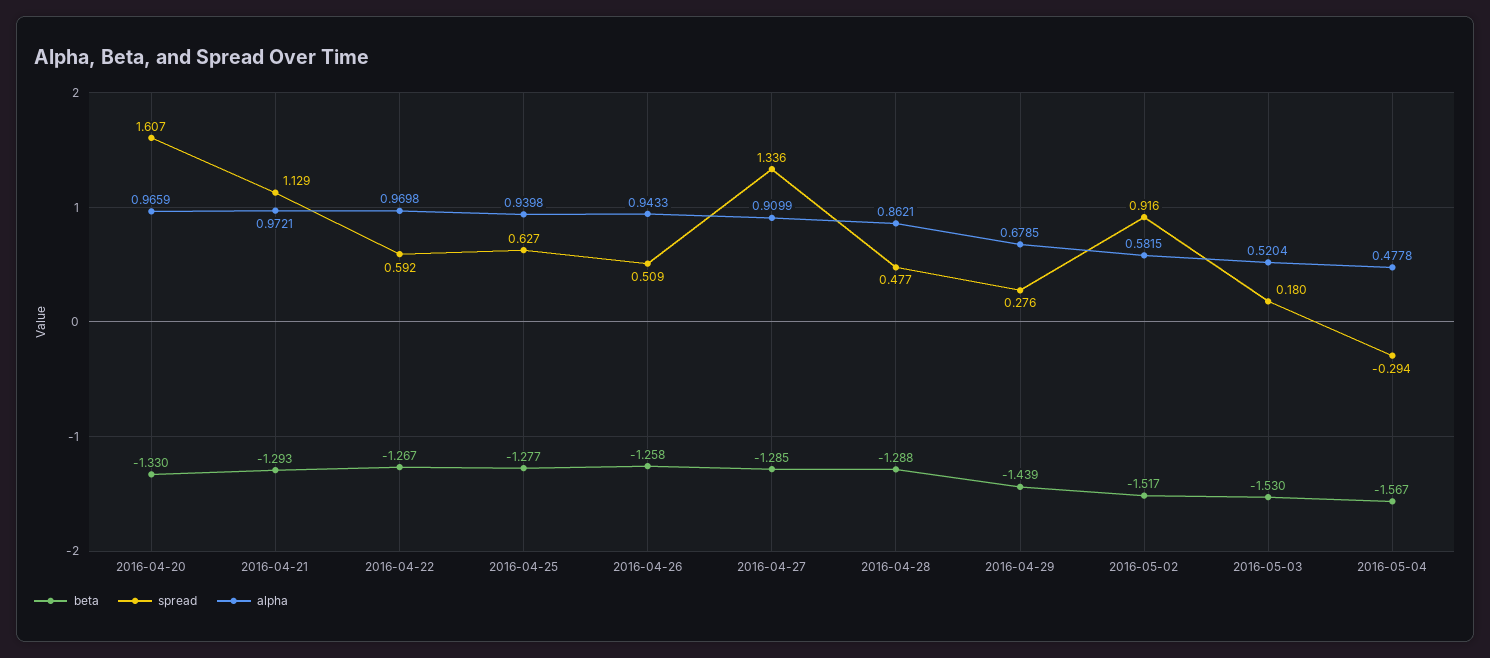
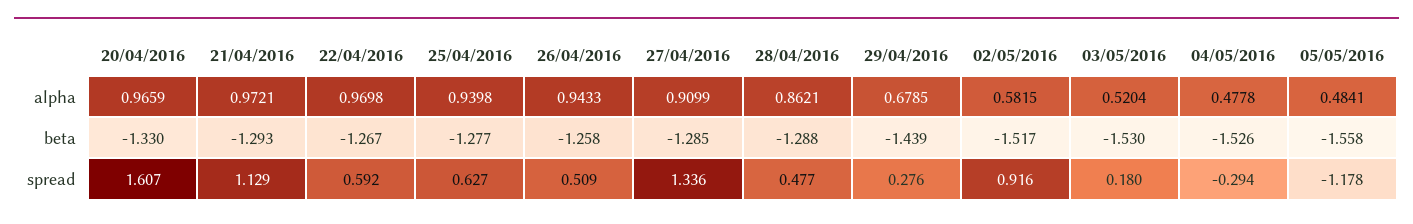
beta, 2016-05-04: -1.567 -> -1.526
alpha, 05/05/2016: none -> 0.4841
beta, 05/05/2016: none -> -1.558
spread, 05/05/2016: none -> -1.178

